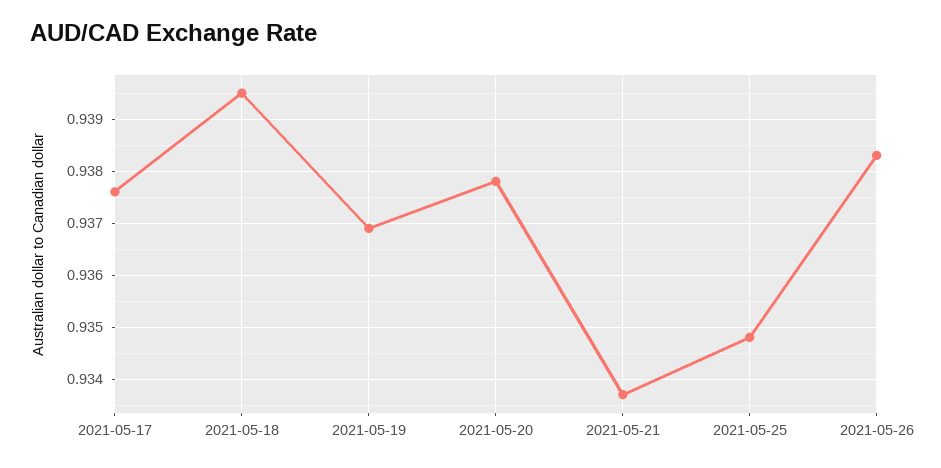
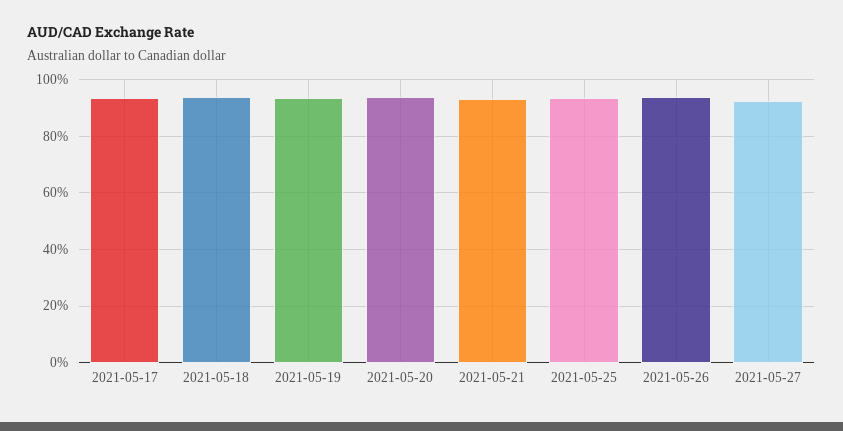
2021-05-27: none -> 0.925

